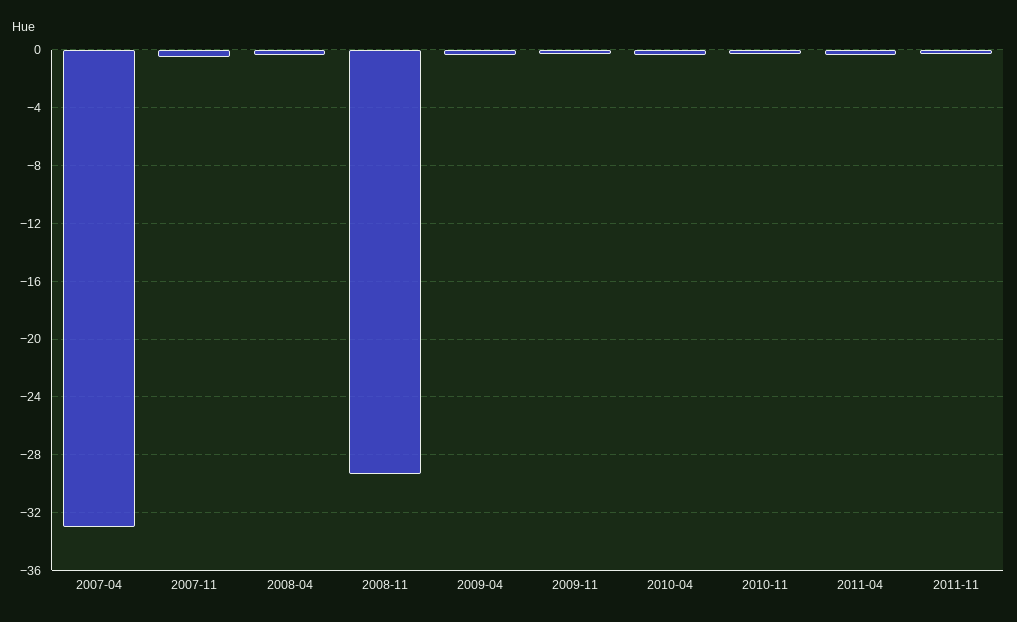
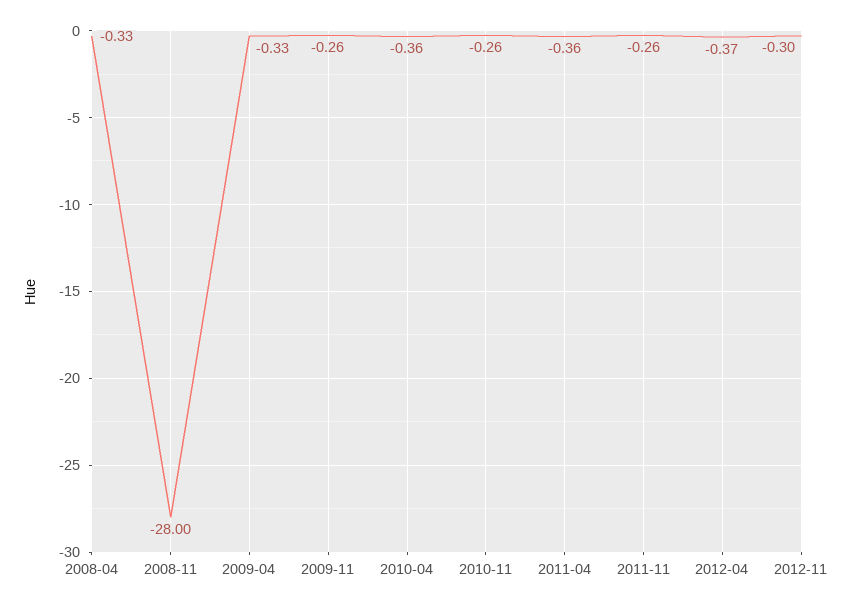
2007-04: -33 -> none
2007-11: -0.5 -> none
2008-11: -29.5 -> -28
2012-04: none -> -0.37
2012-11: none -> -0.3

